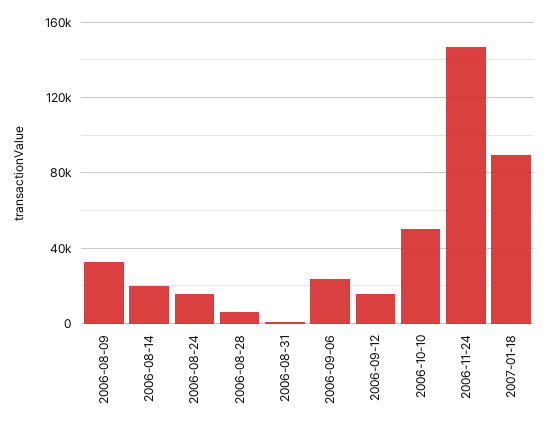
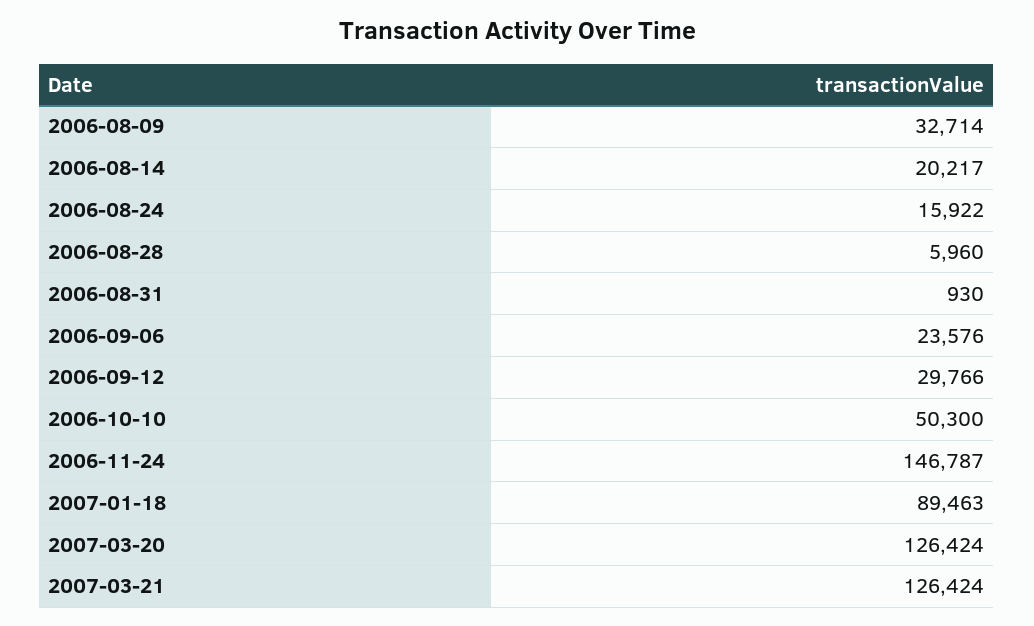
2006-09-12: 15000 -> 29766
2007-03-20: none -> 126424
2007-03-21: none -> 126424

